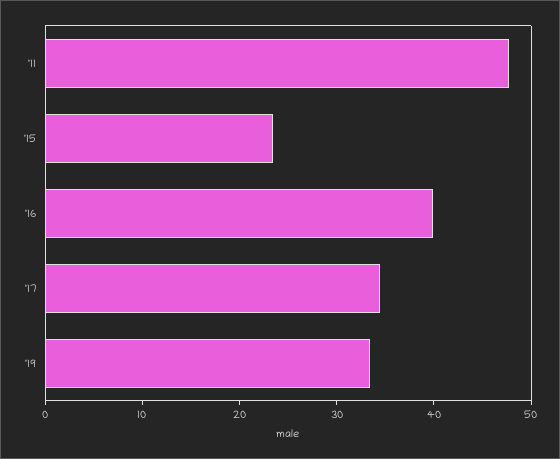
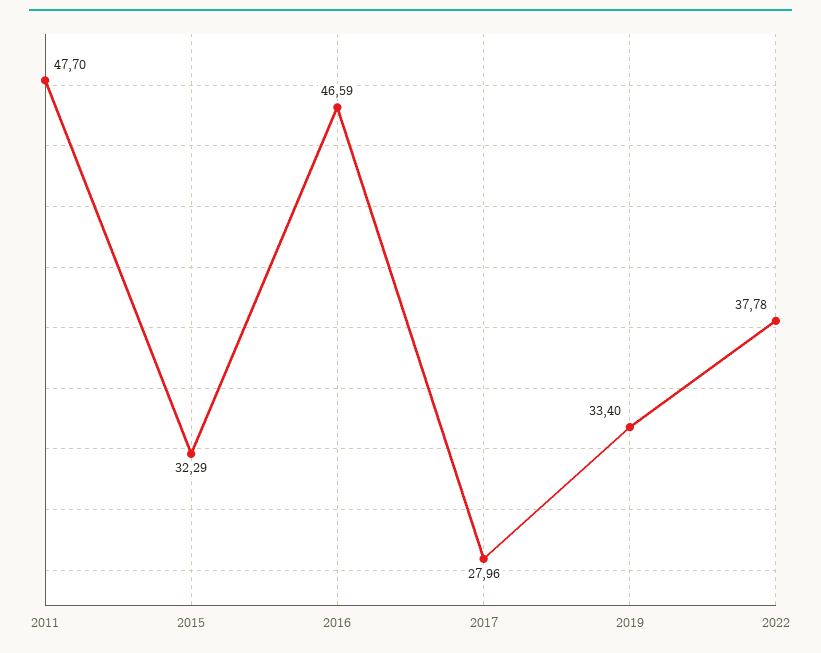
'15: 24 -> 32.29
'16: 40 -> 46.59
'17: 34 -> 27.96
2022: none -> 37.78

